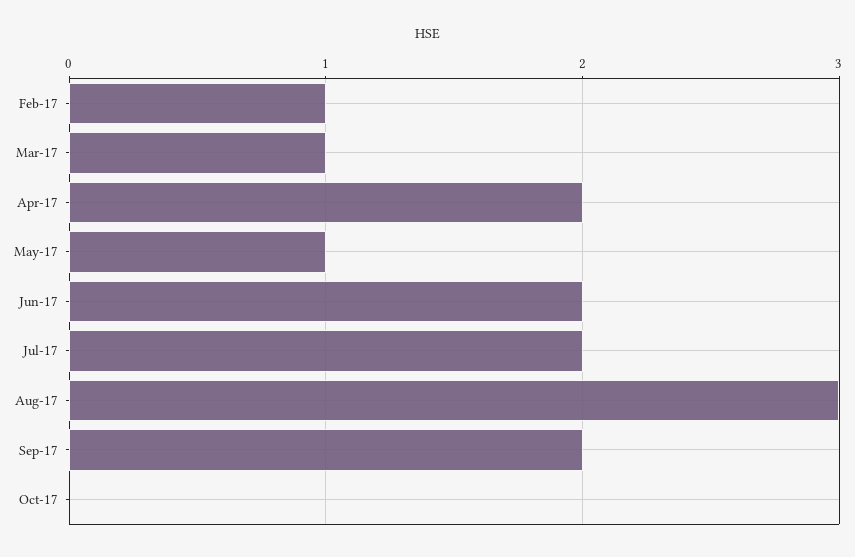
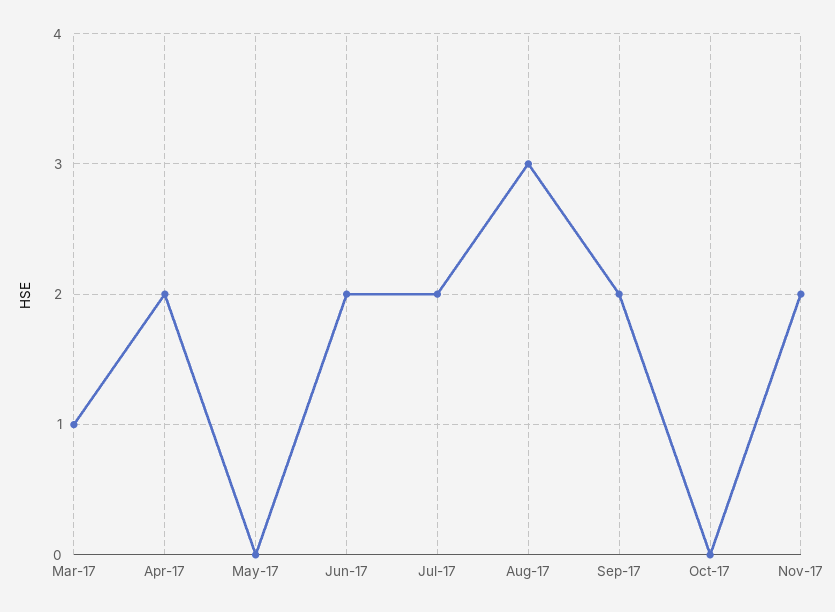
Feb-17: 1 -> none
May-17: 1 -> 0
Nov-17: none -> 2

